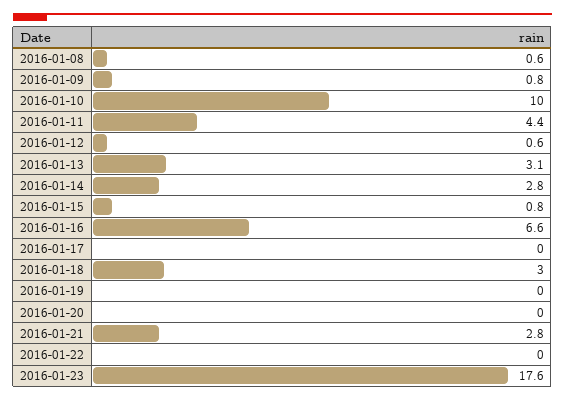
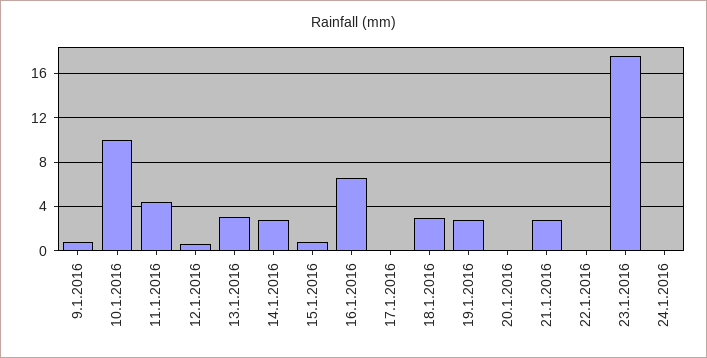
2016-01-08: 0.6 -> none
2016-01-19: 0 -> 3
24.1.2016: none -> 0

